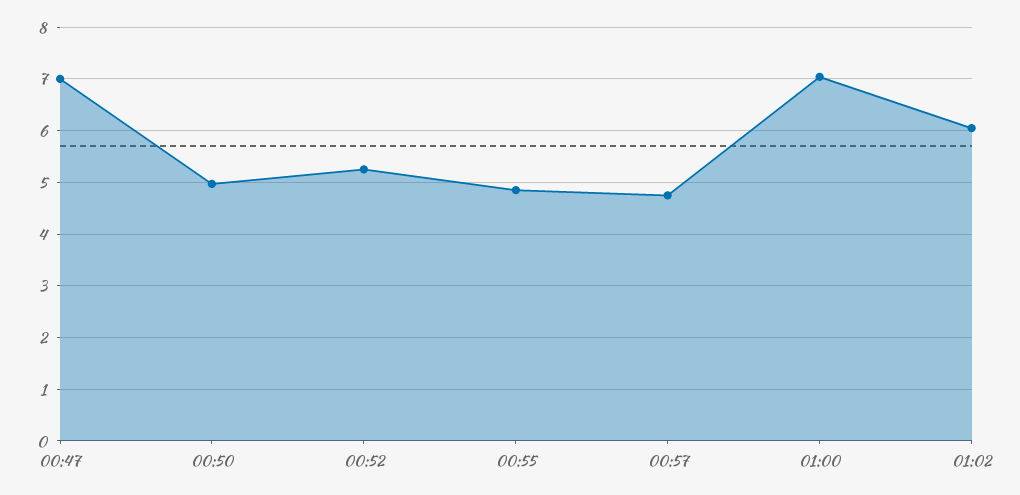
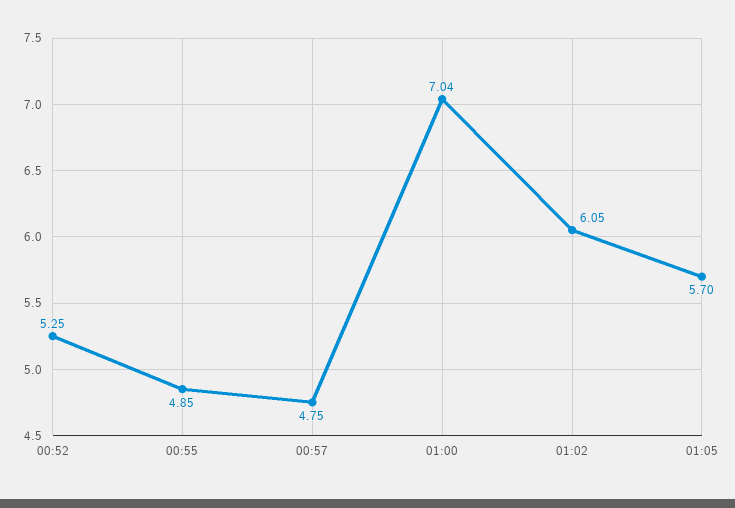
00:47: 7 -> none
00:50: 5 -> none
01:05: none -> 5.7

